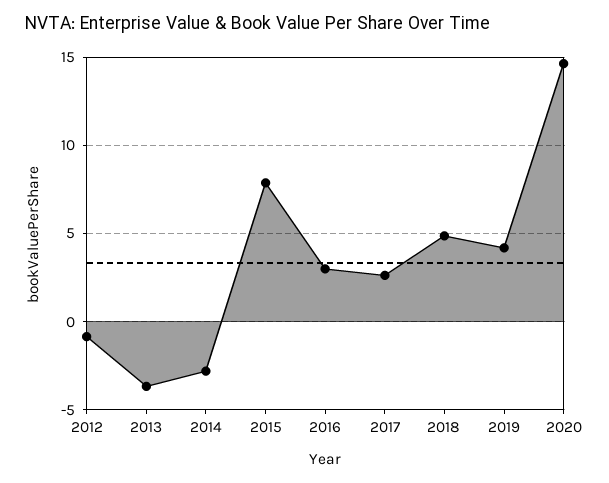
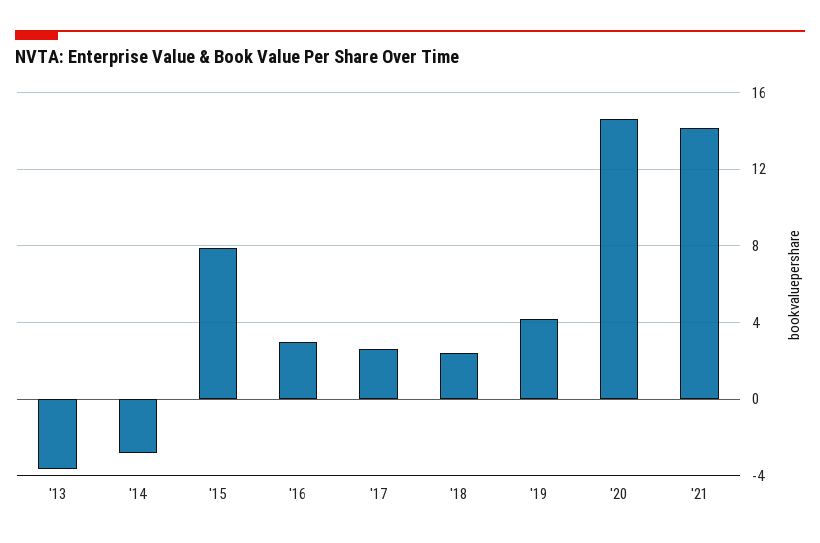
2012: -1 -> none
2018: 5 -> 2.5
'21: none -> 14

